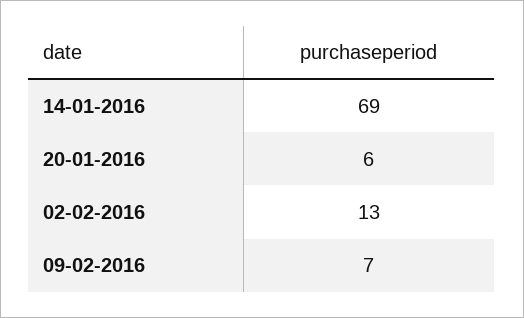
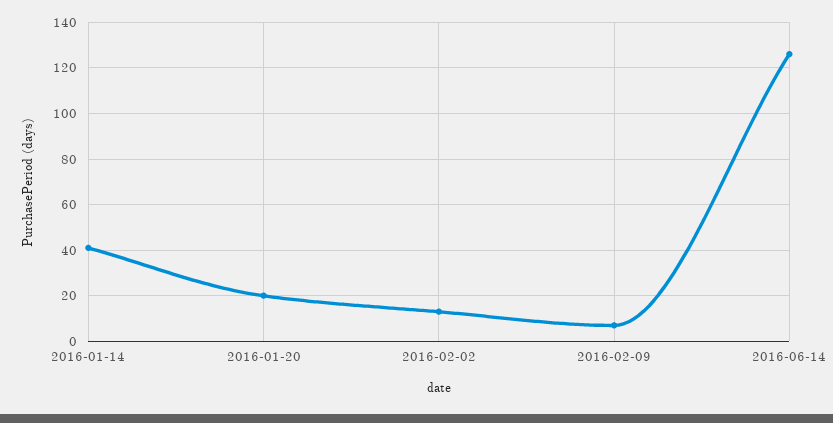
14-01-2016: 69 -> 40
20-01-2016: 6 -> 20
2016-06-14: none -> 125

